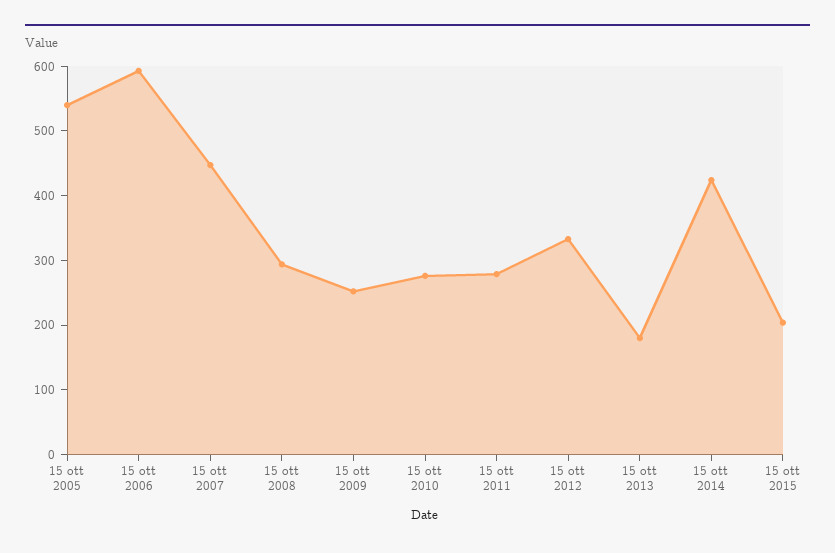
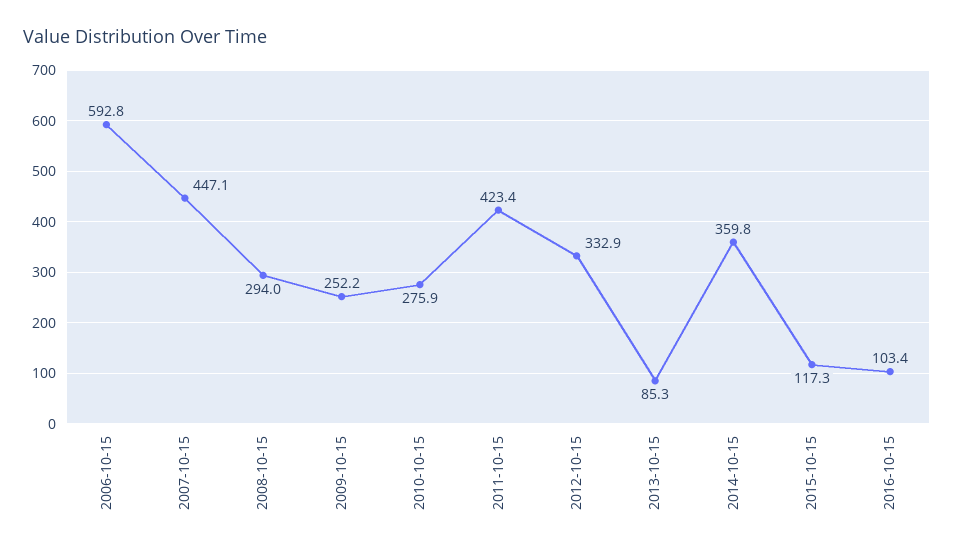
15 ott 2005: 540 -> none
15 ott 2011: 280 -> 423.4
15 ott 2013: 180 -> 85.3
15 ott 2014: 420 -> 359.8
15 ott 2015: 200 -> 117.3
2016-10-15: none -> 103.4

